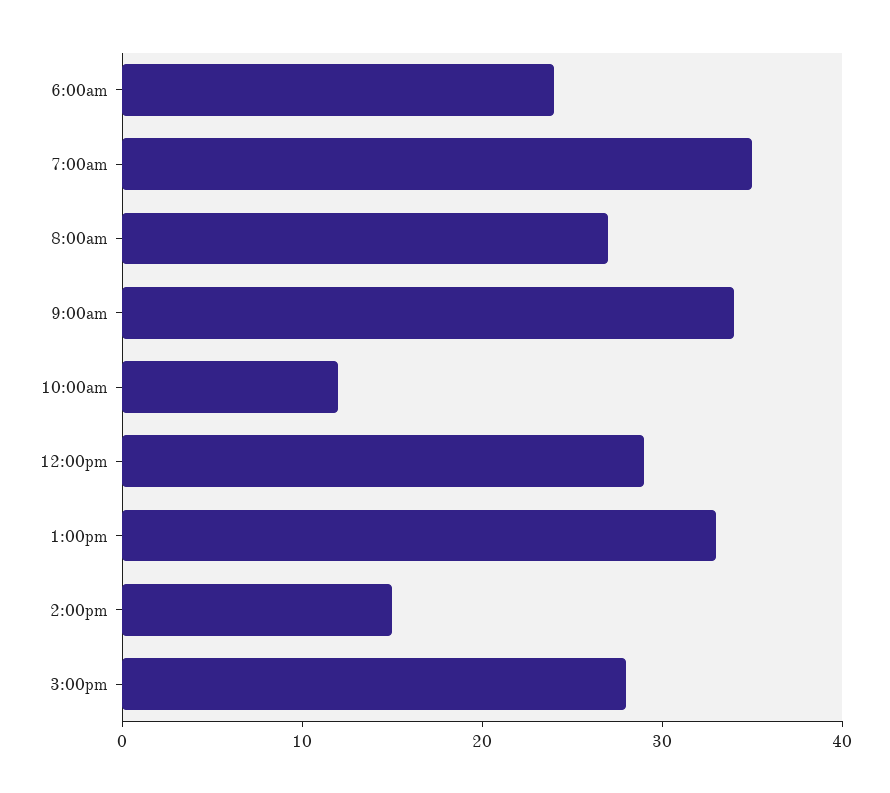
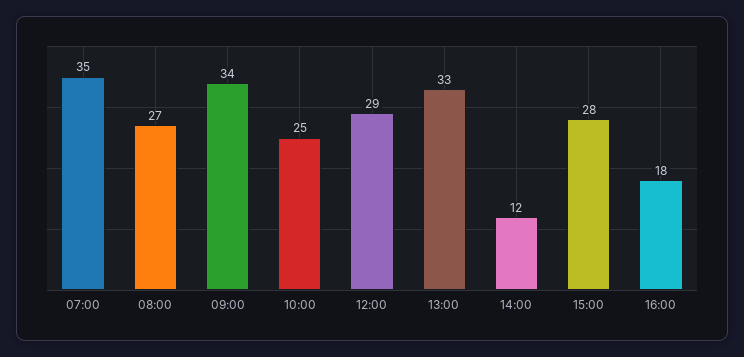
6:00am: 24 -> none
10:00am: 12 -> 25
2:00pm: 15 -> 12
16:00: none -> 18

